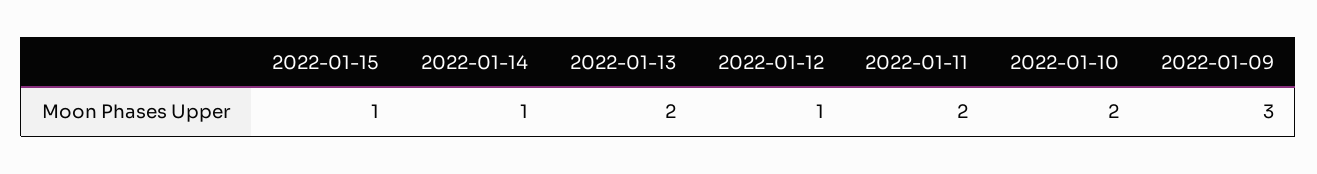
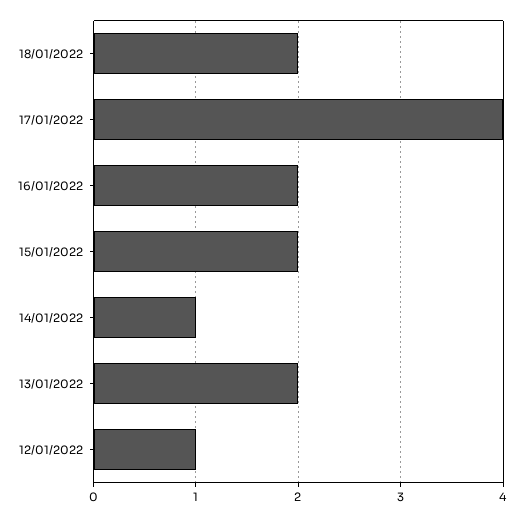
2022-01-15: 1 -> 2
2022-01-11: 2 -> none
2022-01-10: 2 -> none
2022-01-09: 3 -> none
18/01/2022: none -> 2
17/01/2022: none -> 4
16/01/2022: none -> 2

